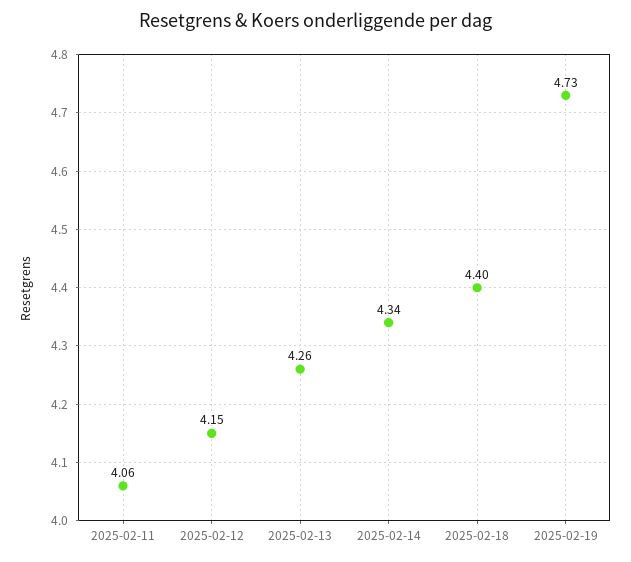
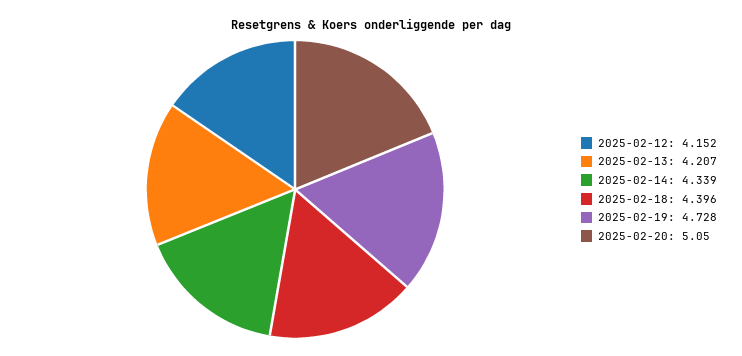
2025-02-11: 4.06 -> none
2025-02-13: 4.26 -> 4.207
2025-02-20: none -> 5.05

